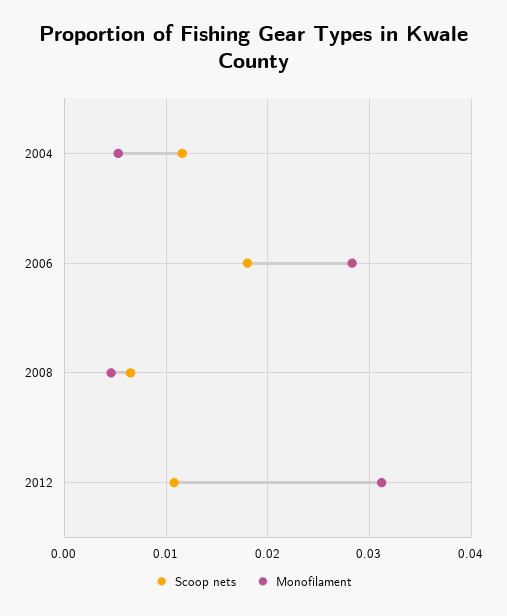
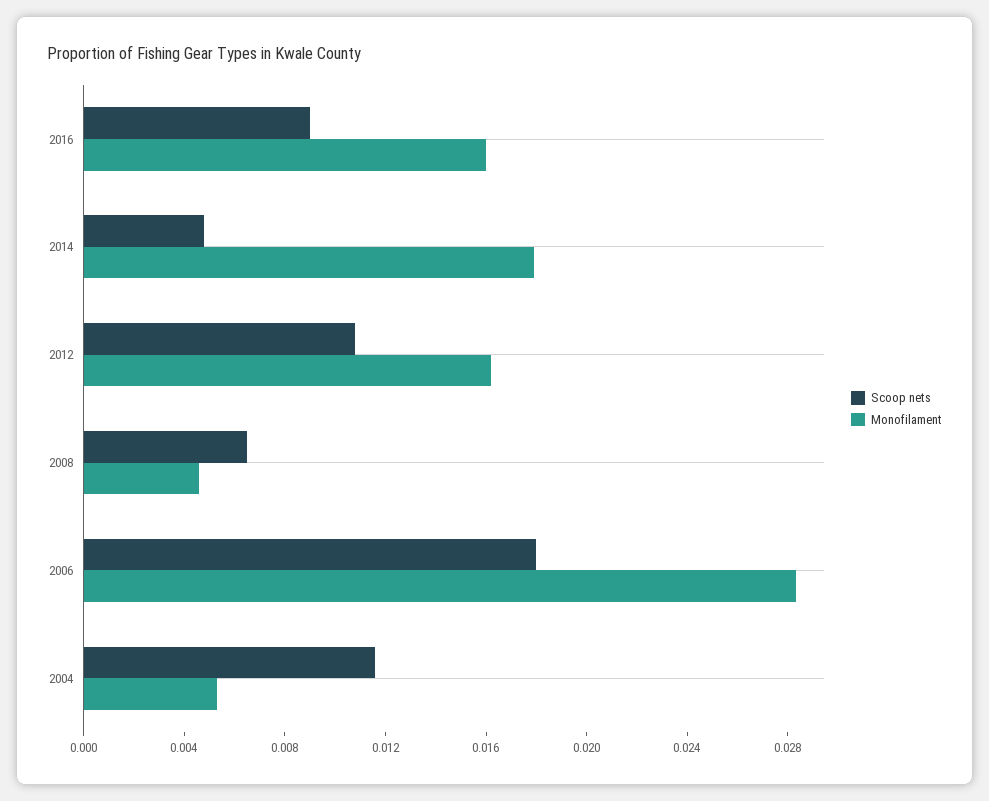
Monofilament, 2012: 0.031 -> 0.016
Scoop nets, 2016: none -> 0.009
Monofilament, 2016: none -> 0.016
Scoop nets, 2014: none -> 0.005
Monofilament, 2014: none -> 0.018

